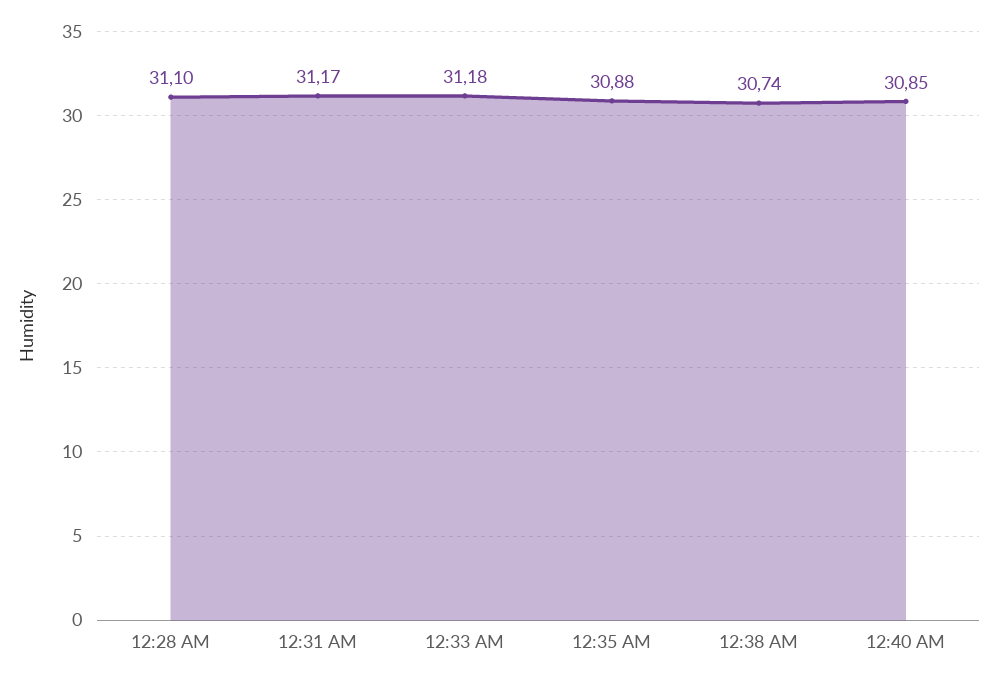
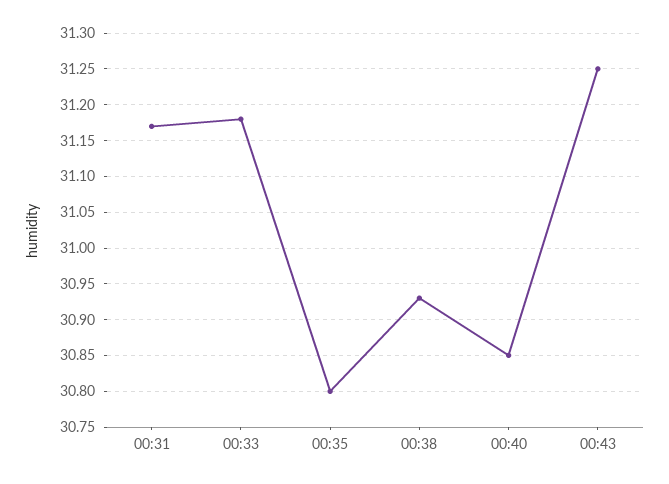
12:28 AM: 31.1 -> none
12:35 AM: 30.88 -> 30.8
12:38 AM: 30.74 -> 30.93
00:43: none -> 31.25

